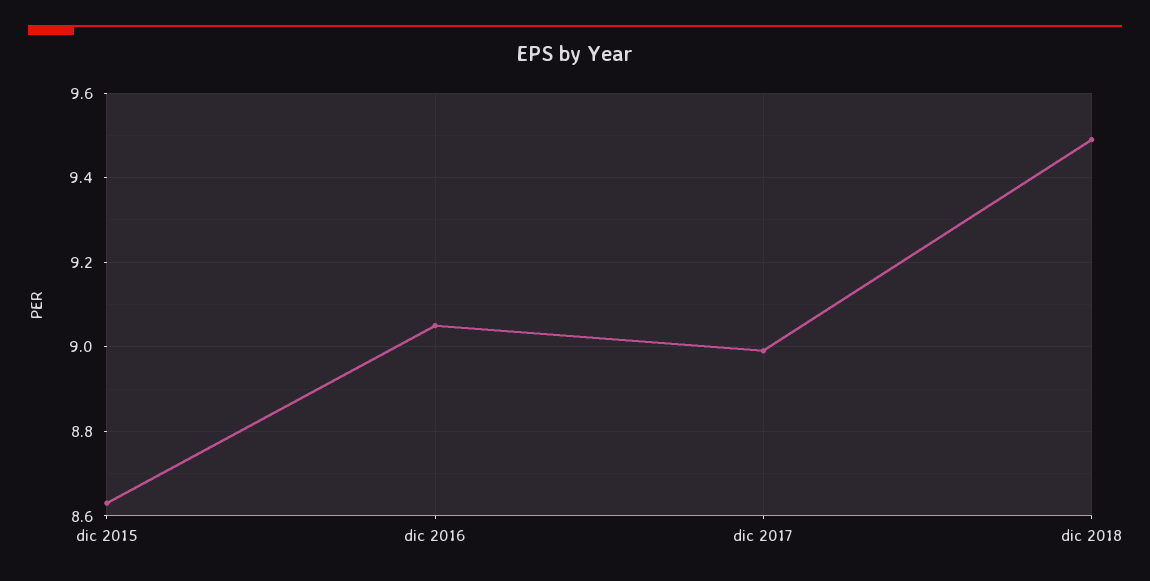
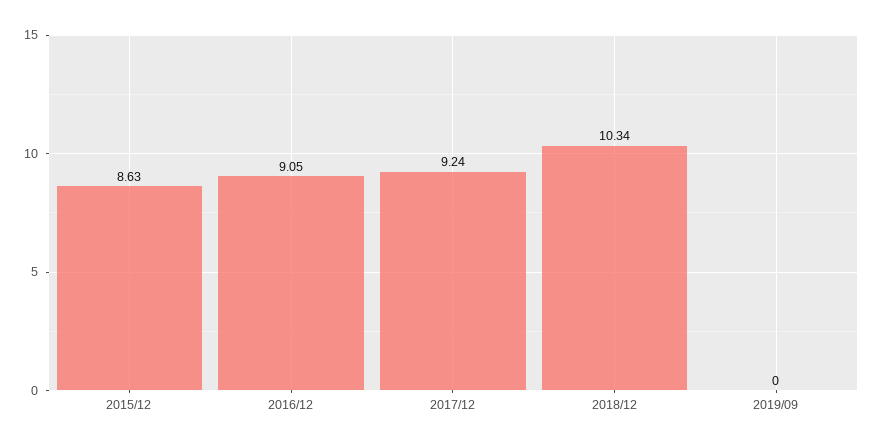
dic 2017: 9 -> 9.24
dic 2018: 9.5 -> 10.34
2019/09: none -> 0

